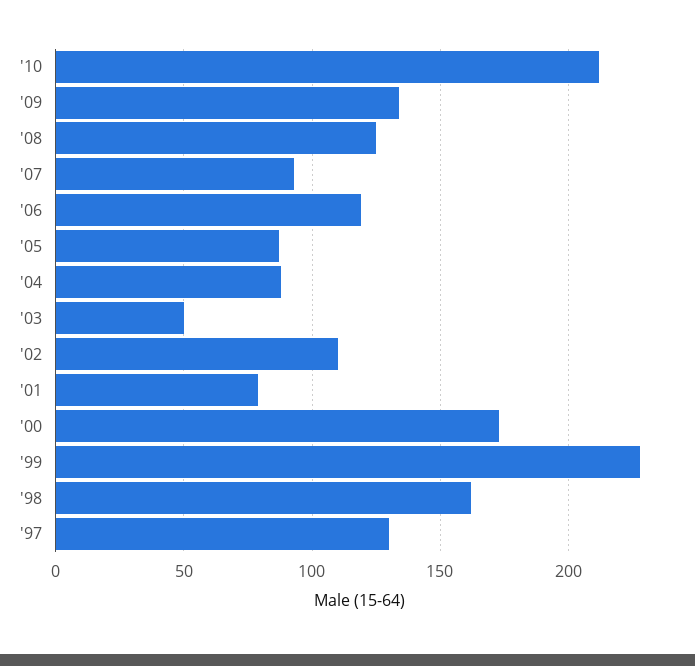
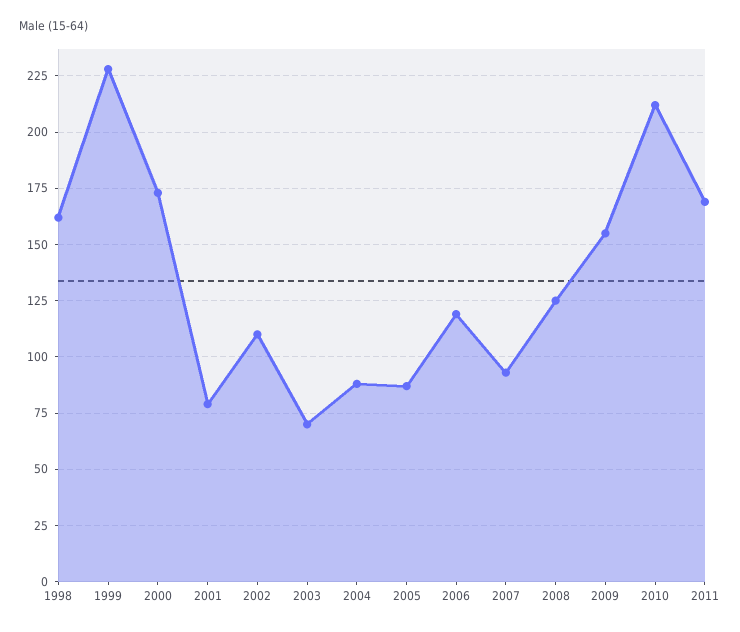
'09: 135 -> 155
'03: 50 -> 70
'97: 130 -> none
2011: none -> 170

